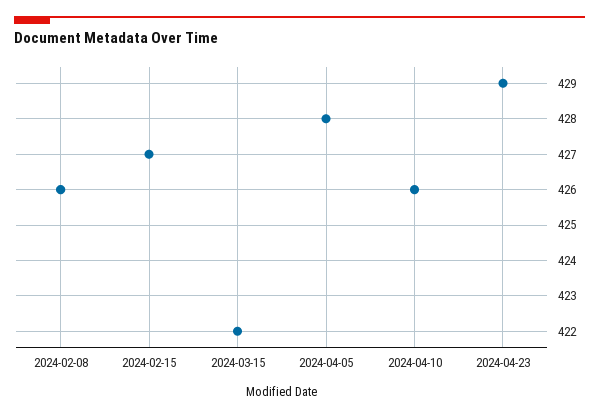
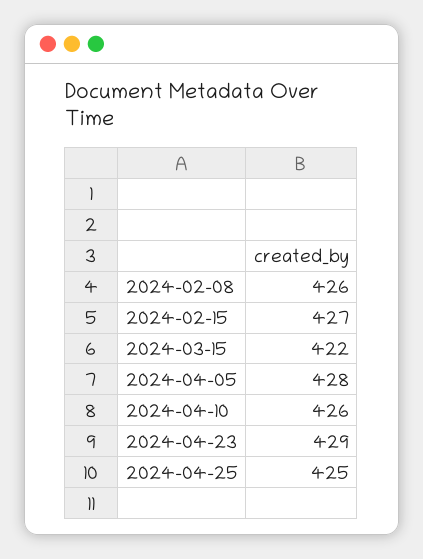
2024-04-25: none -> 425

